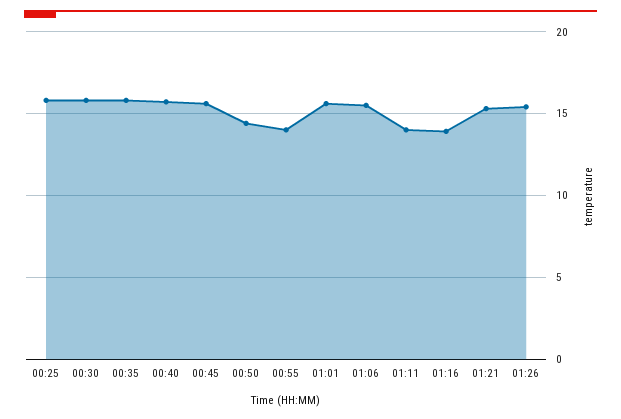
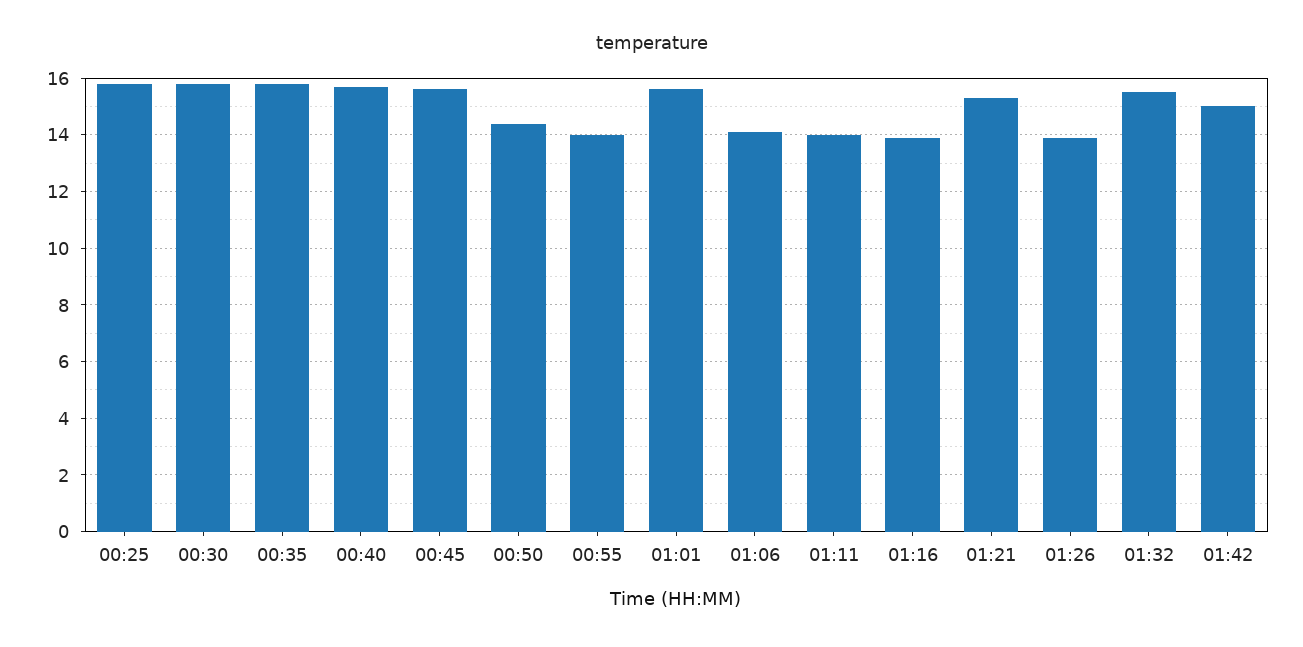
01:06: 15.5 -> 14
01:26: 15.5 -> 14
01:32: none -> 15.5
01:42: none -> 15

